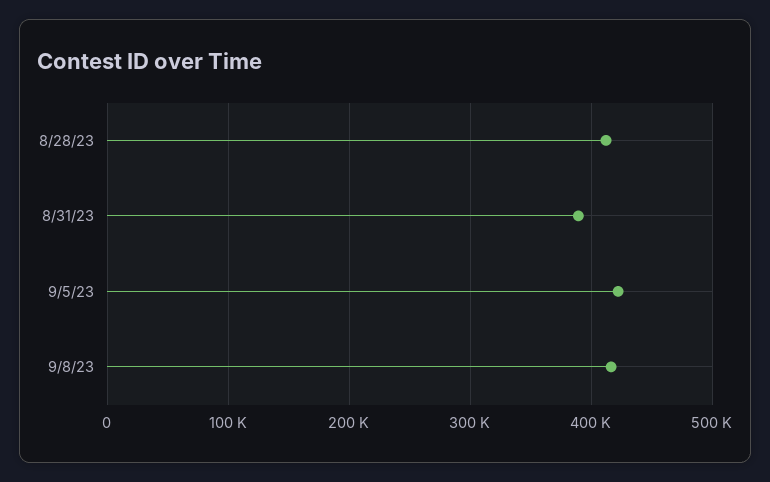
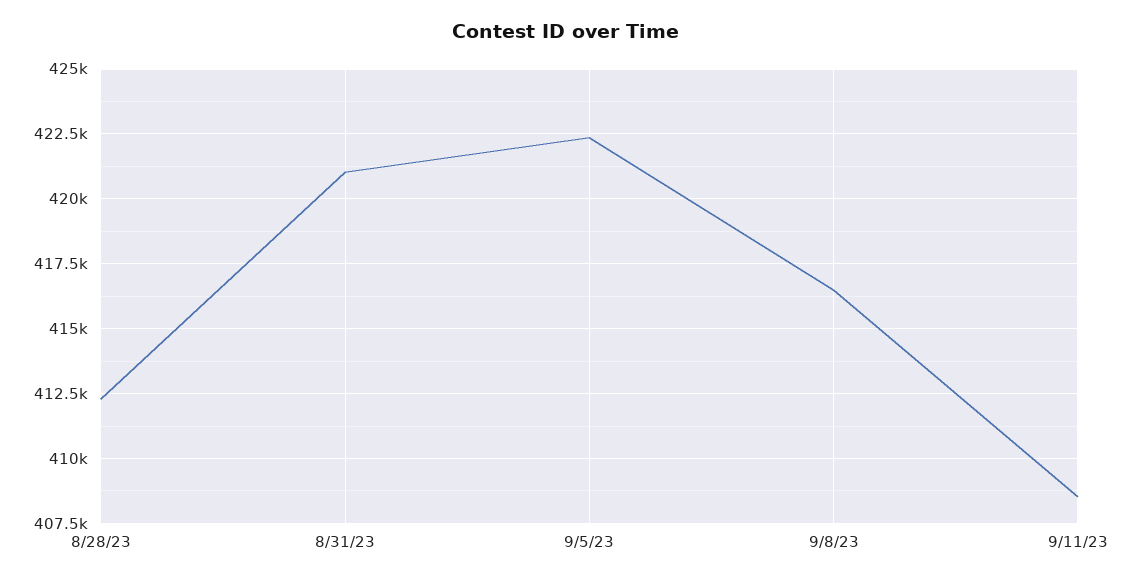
8/31/23: 390000 -> 421000
9/11/23: none -> 408500

